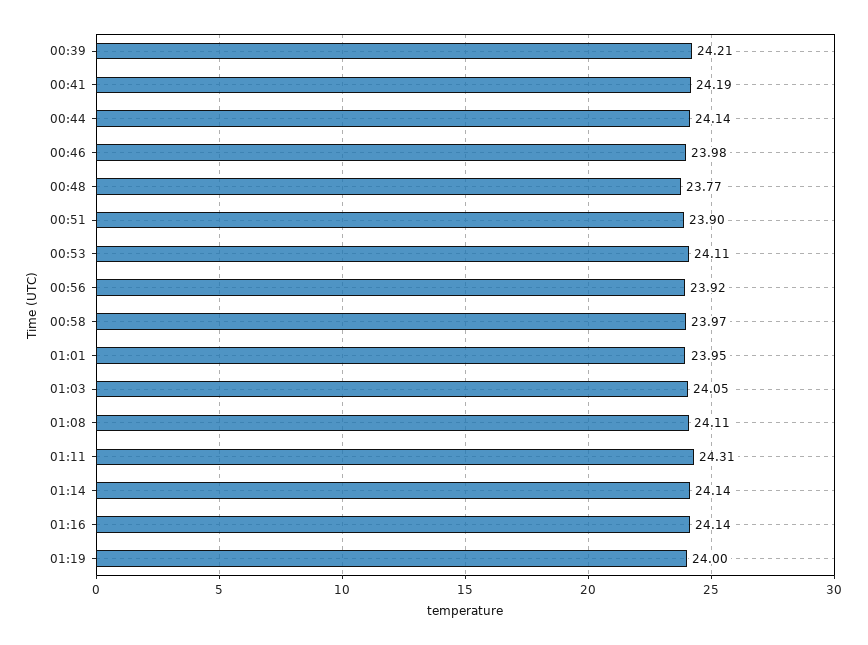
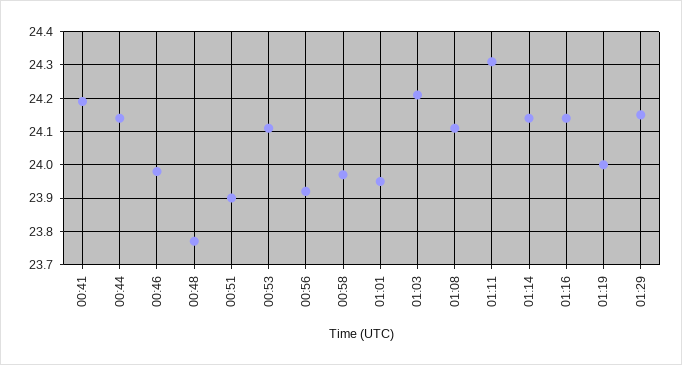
00:39: 24.21 -> none
01:03: 24.05 -> 24.2
01:29: none -> 24.15

